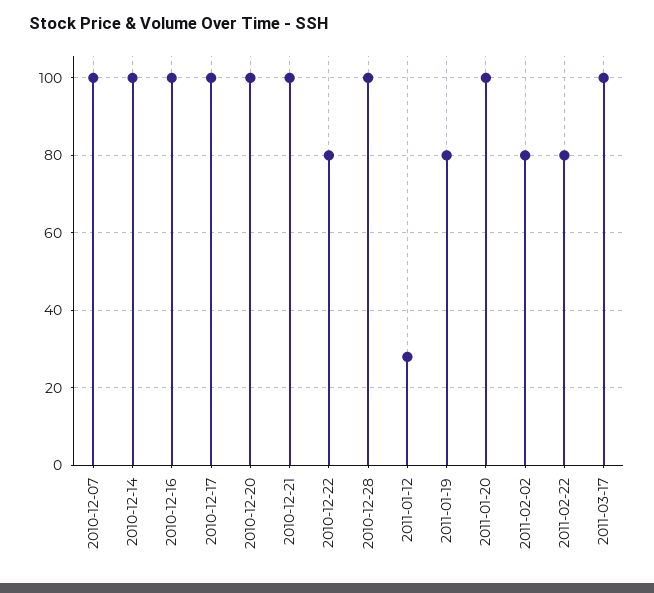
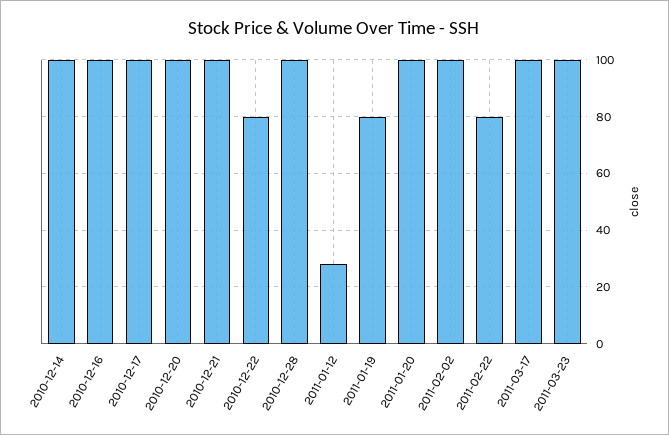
2010-12-07: 100 -> none
2011-02-02: 80 -> 100
2011-03-23: none -> 100

